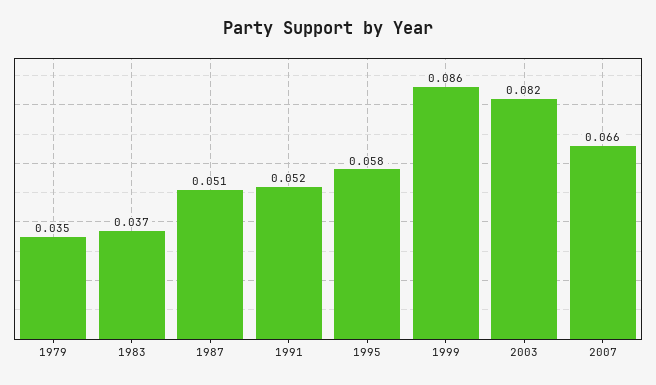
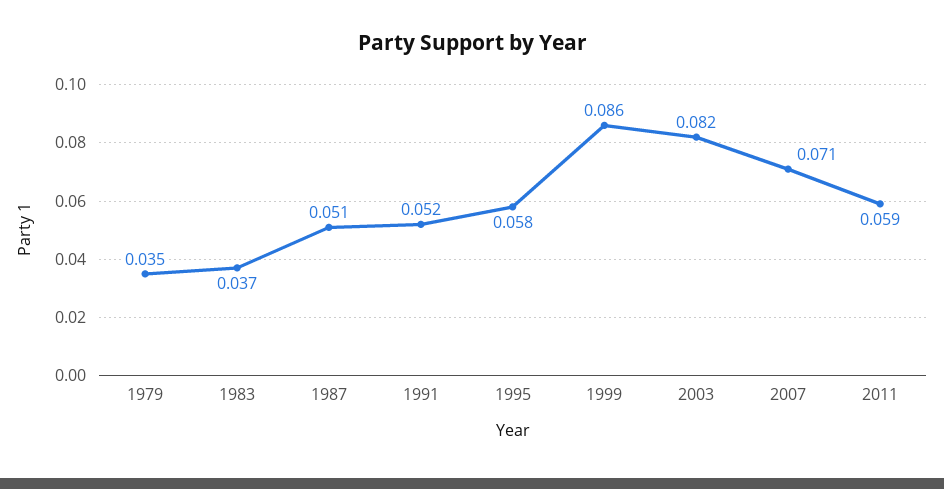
2007: 0.066 -> 0.071
2011: none -> 0.059

